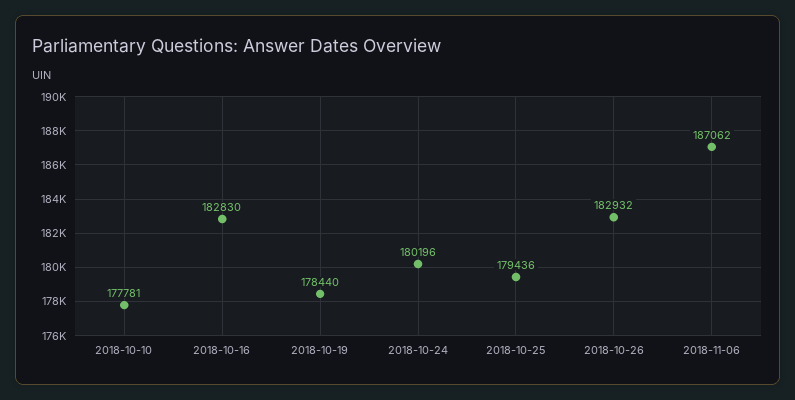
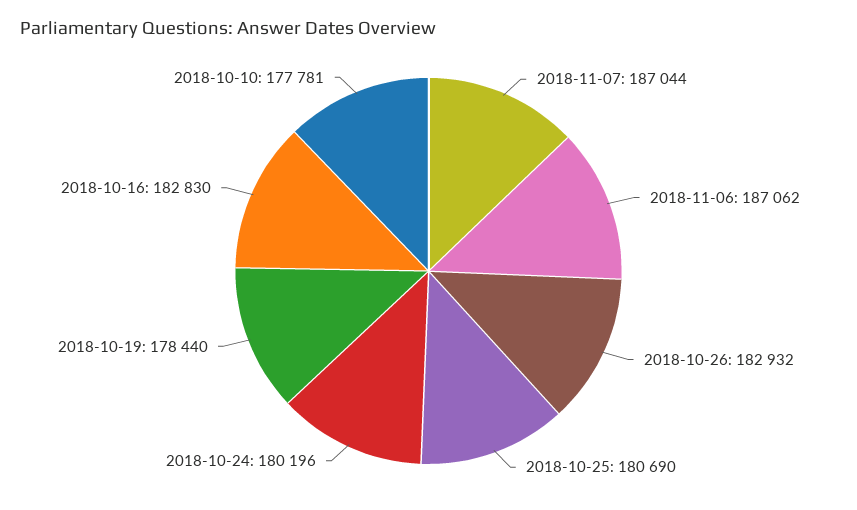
2018-10-25: 179436 -> 180690
2018-11-07: none -> 187044

